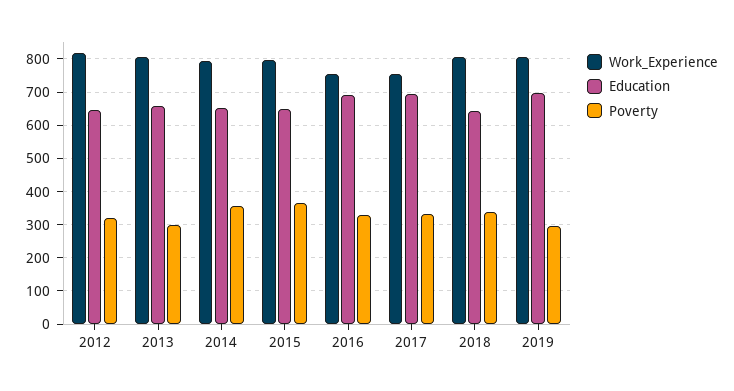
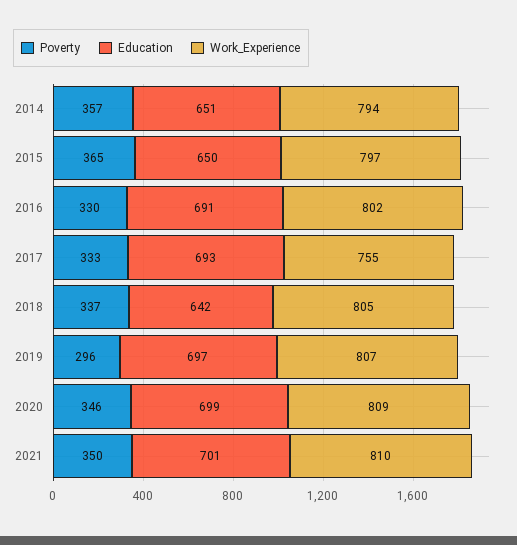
Work_Experience, 2012: 820 -> none
Education, 2012: 640 -> none
Poverty, 2012: 320 -> none
Work_Experience, 2013: 800 -> none
Education, 2013: 660 -> none
Poverty, 2013: 300 -> none
Work_Experience, 2016: 760 -> 802
Poverty, 2020: none -> 346
Education, 2020: none -> 699
Work_Experience, 2020: none -> 809
Poverty, 2021: none -> 350
Education, 2021: none -> 701
Work_Experience, 2021: none -> 810

